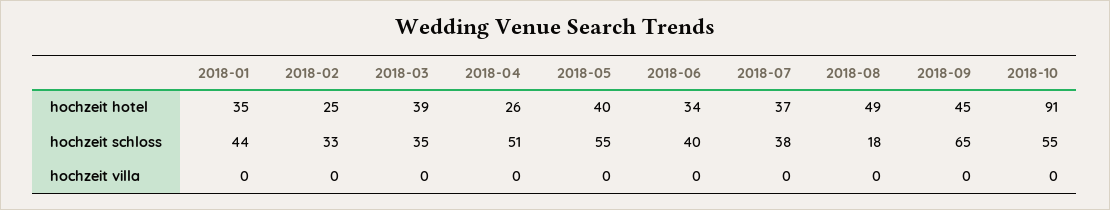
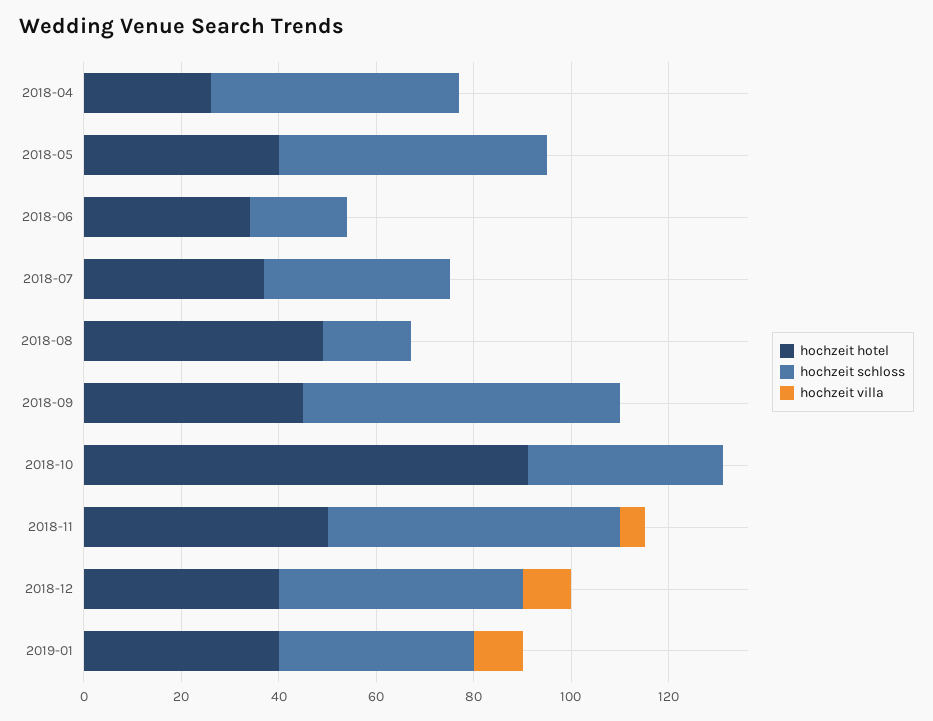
hochzeit hotel, 2018-01: 35 -> none
hochzeit hotel, 2018-02: 25 -> none
hochzeit hotel, 2018-03: 39 -> none
hochzeit schloss, 2018-01: 44 -> none
hochzeit schloss, 2018-02: 33 -> none
hochzeit schloss, 2018-03: 35 -> none
hochzeit schloss, 2018-06: 40 -> 20
hochzeit schloss, 2018-10: 55 -> 40
hochzeit villa, 2018-01: 0 -> none
hochzeit villa, 2018-02: 0 -> none
hochzeit villa, 2018-03: 0 -> none
hochzeit hotel, 2018-11: none -> 50
hochzeit schloss, 2018-11: none -> 60
hochzeit villa, 2018-11: none -> 5
hochzeit hotel, 2018-12: none -> 40
hochzeit schloss, 2018-12: none -> 50
hochzeit villa, 2018-12: none -> 10
hochzeit hotel, 2019-01: none -> 40
hochzeit schloss, 2019-01: none -> 40
hochzeit villa, 2019-01: none -> 10

